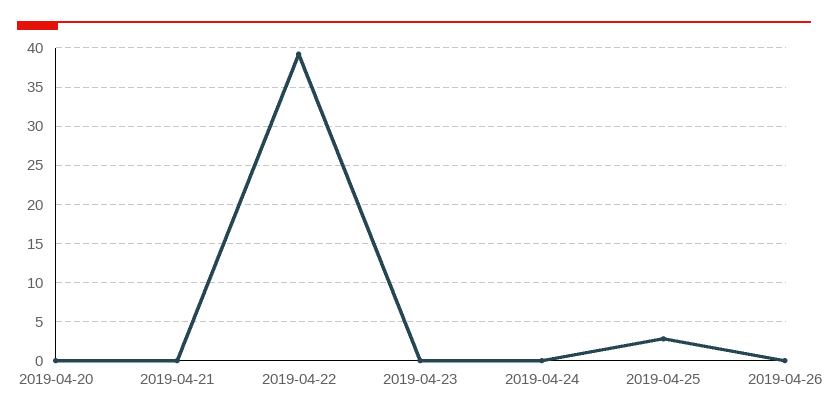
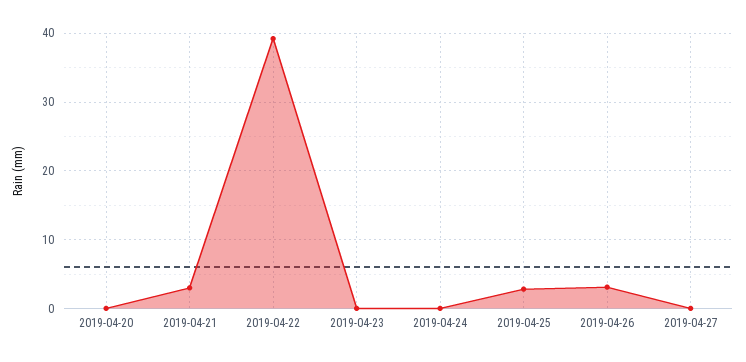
2019-04-21: 0 -> 3
2019-04-26: 0 -> 3
2019-04-27: none -> 0

